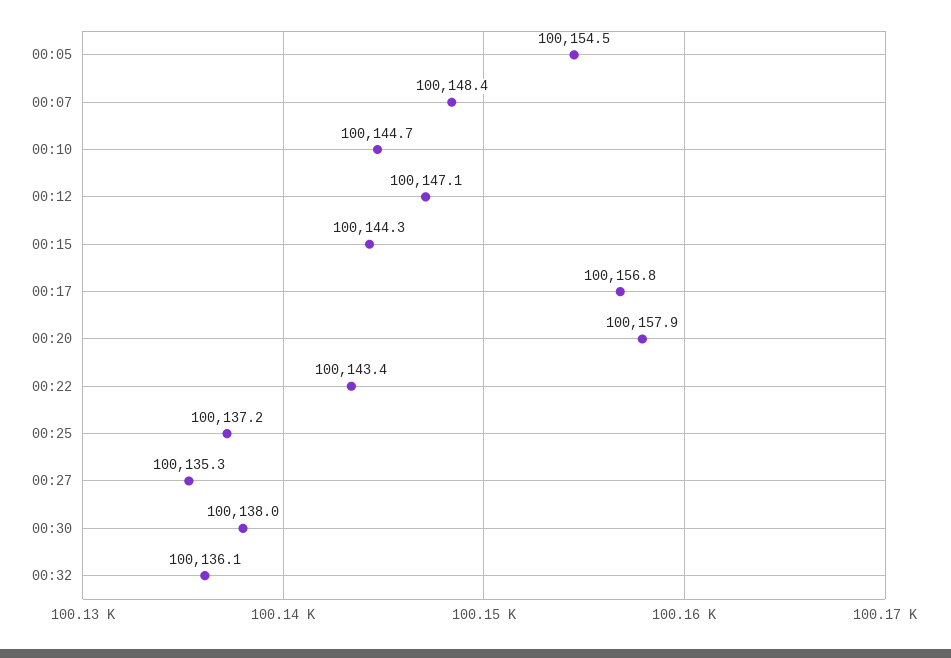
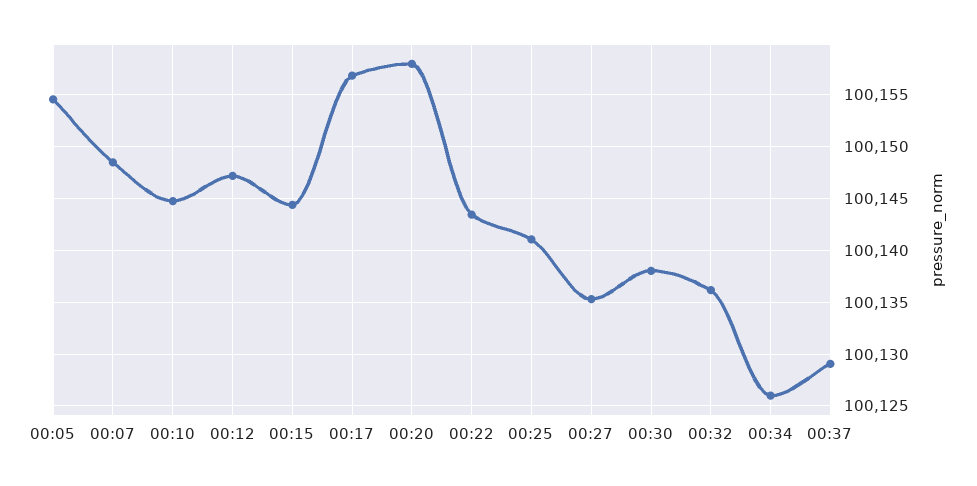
00:25: 100137.2 -> 100141
00:34: none -> 100126
00:37: none -> 100129

